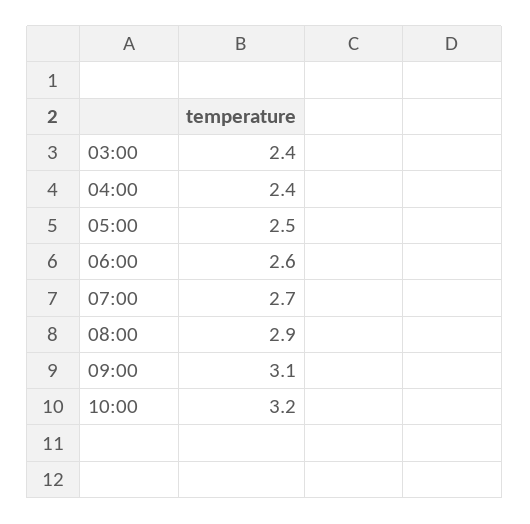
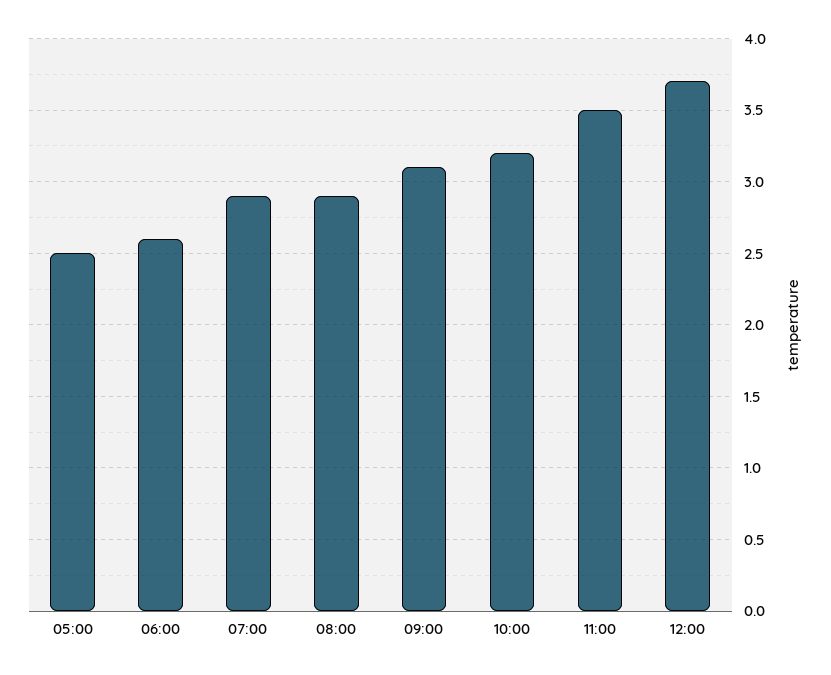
03:00: 2.4 -> none
04:00: 2.4 -> none
07:00: 2.7 -> 2.9
11:00: none -> 3.5
12:00: none -> 3.7

